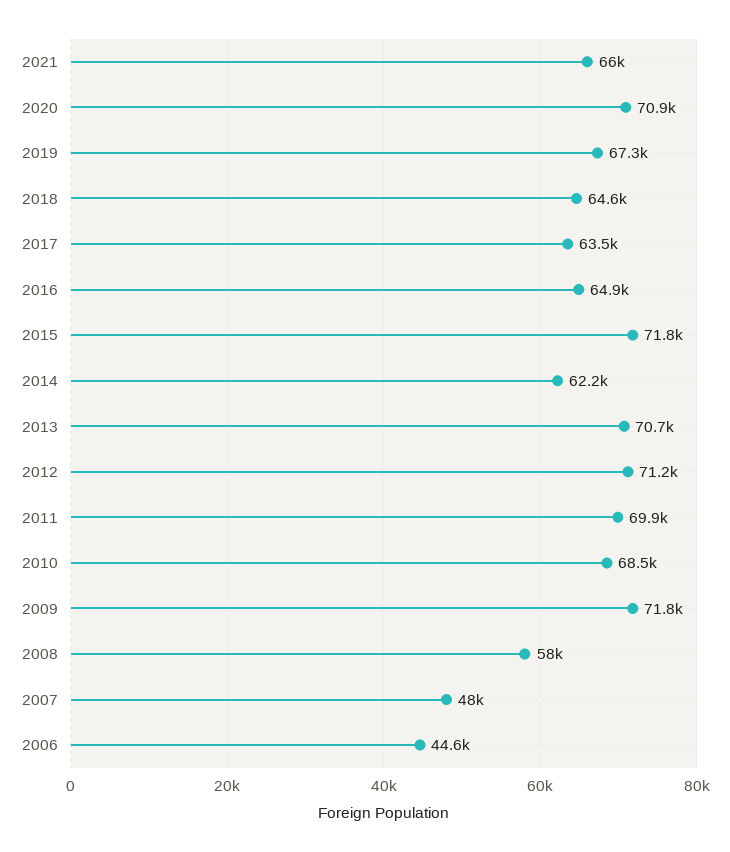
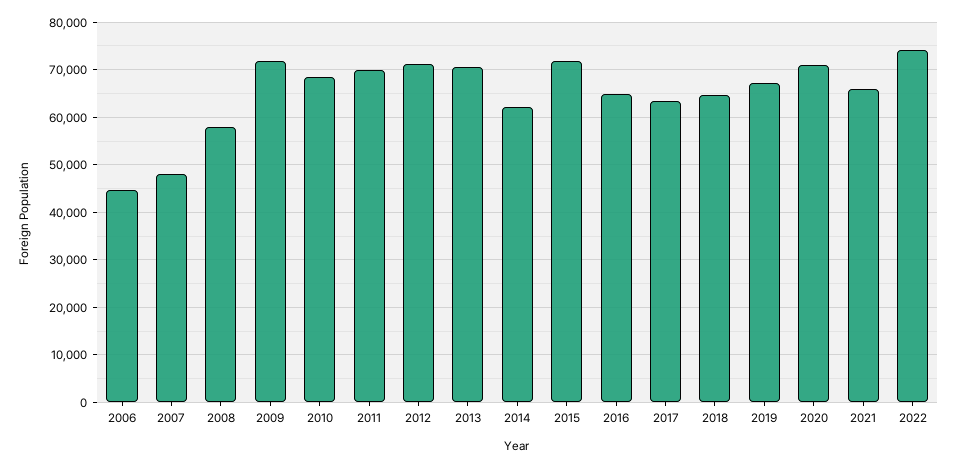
2022: none -> 74000

